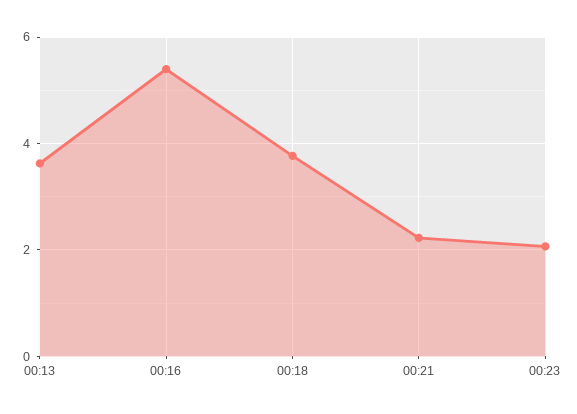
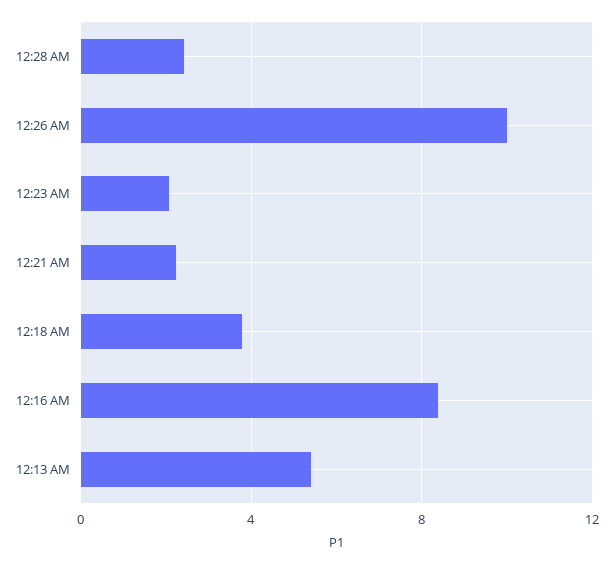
00:13: 3.6 -> 5.5
00:16: 5.4 -> 8.5
12:28 AM: none -> 2.5
12:26 AM: none -> 10

